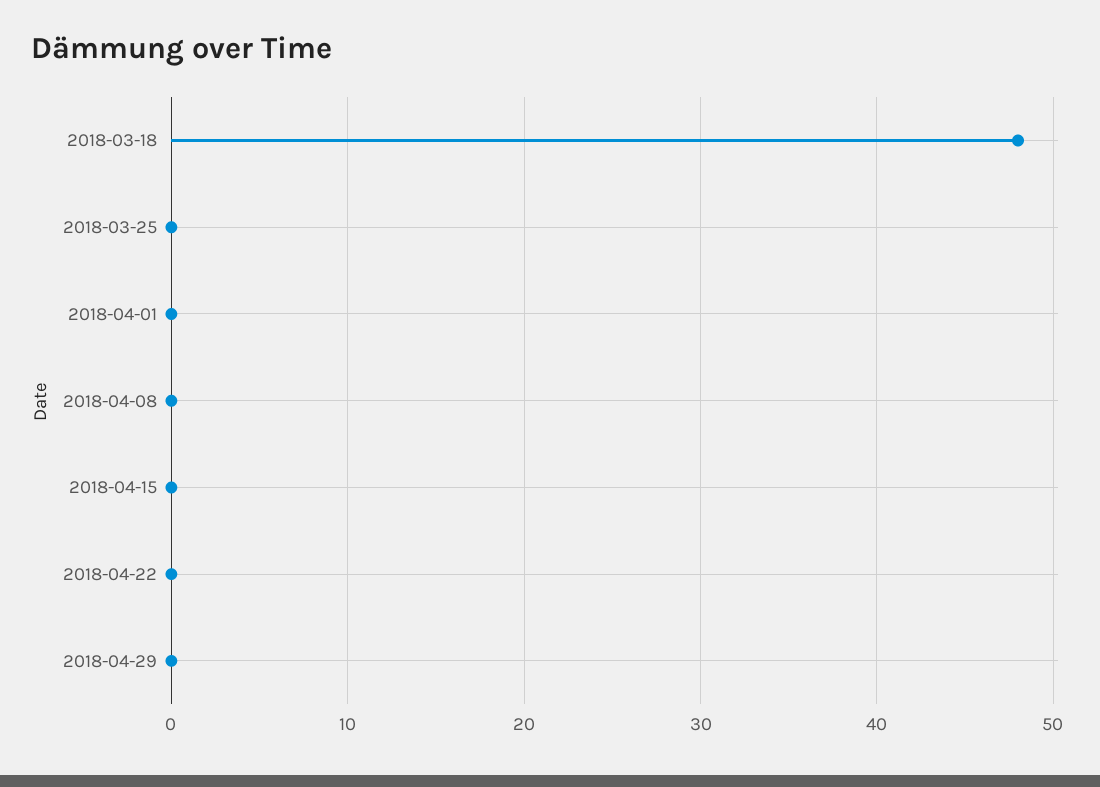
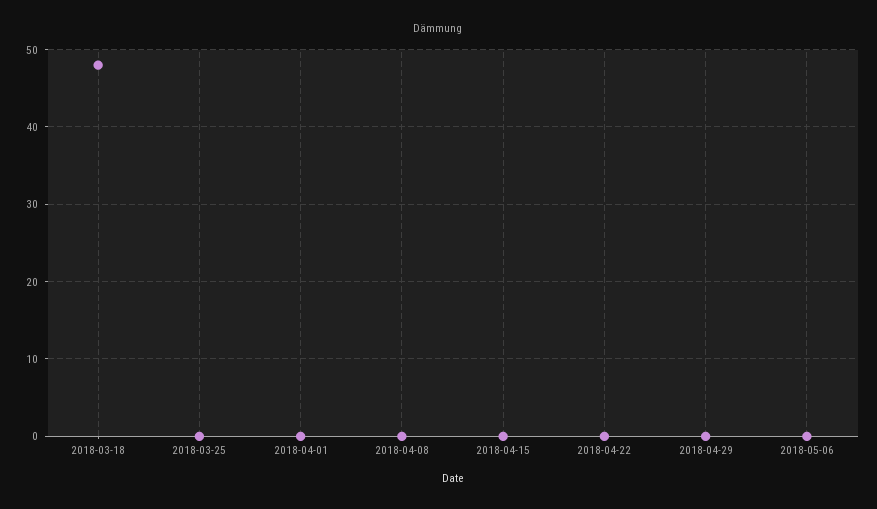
2018-05-06: none -> 0

